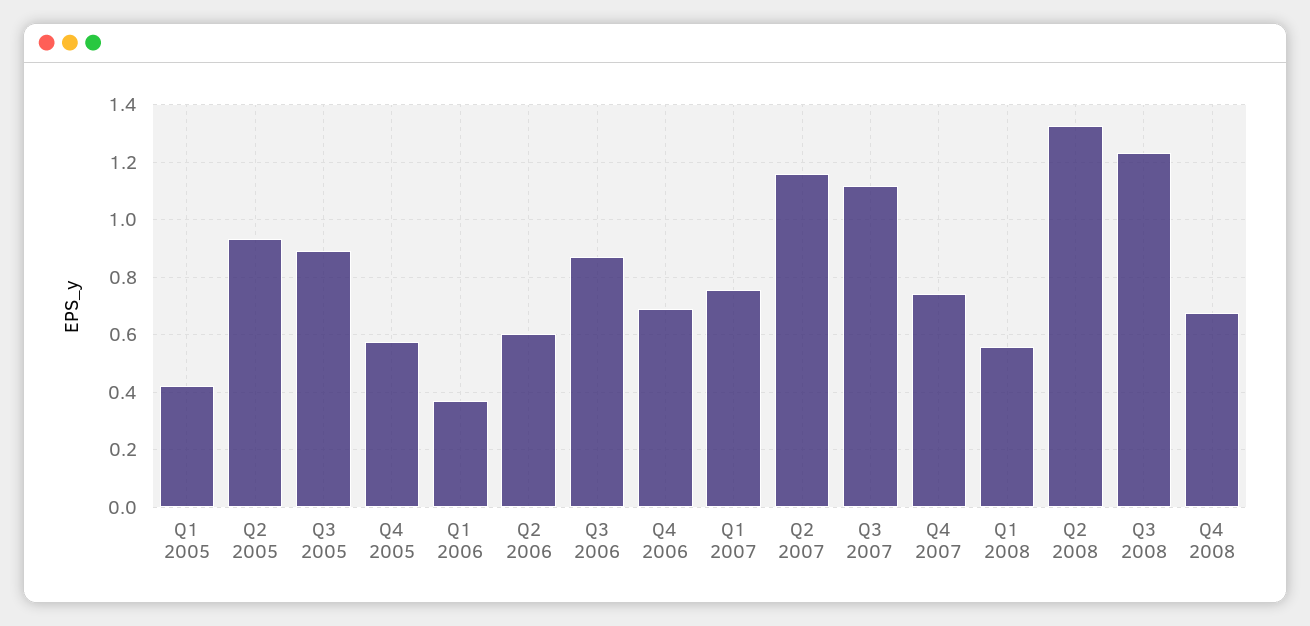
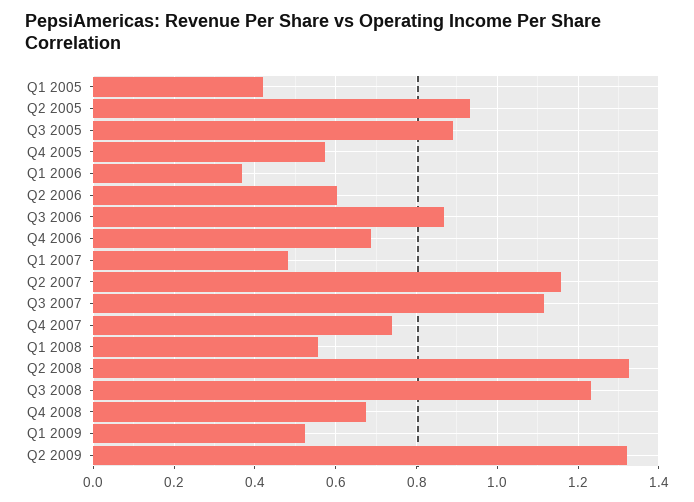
Q1 2007: 0.75 -> 0.48
Q1 2009: none -> 0.52
Q2 2009: none -> 1.32

